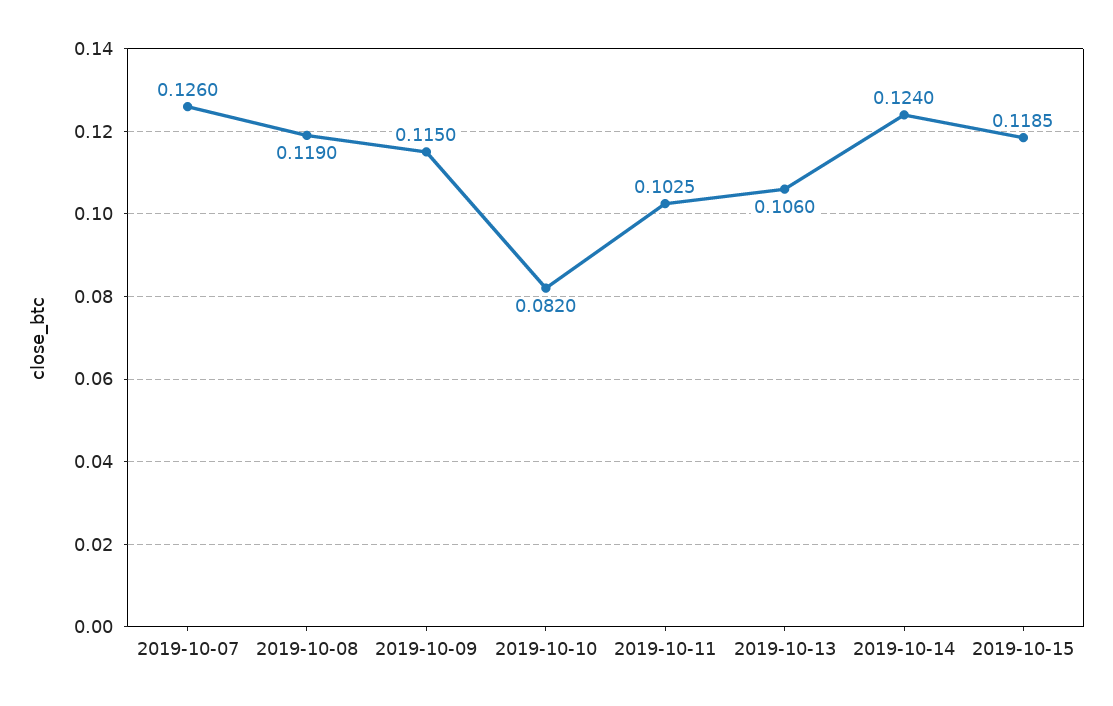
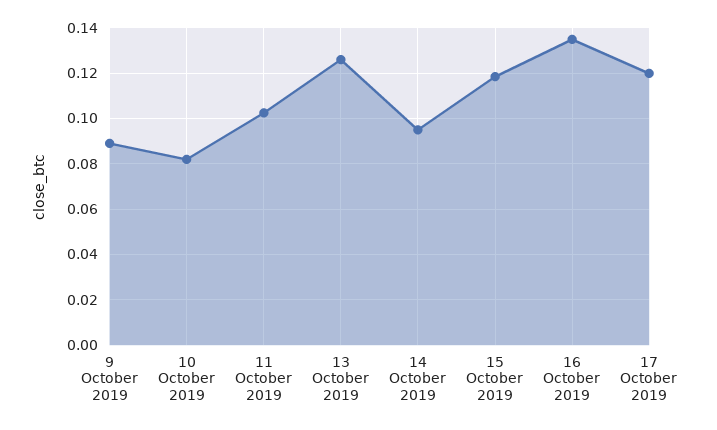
2019-10-07: 0.126 -> none
2019-10-08: 0.119 -> none
2019-10-09: 0.115 -> 0.09
2019-10-13: 0.106 -> 0.125
2019-10-14: 0.124 -> 0.095
16 October 2019: none -> 0.135
17 October 2019: none -> 0.12

